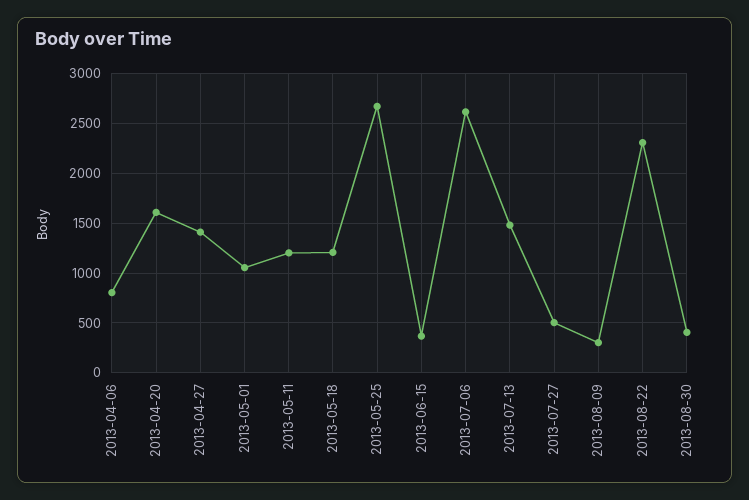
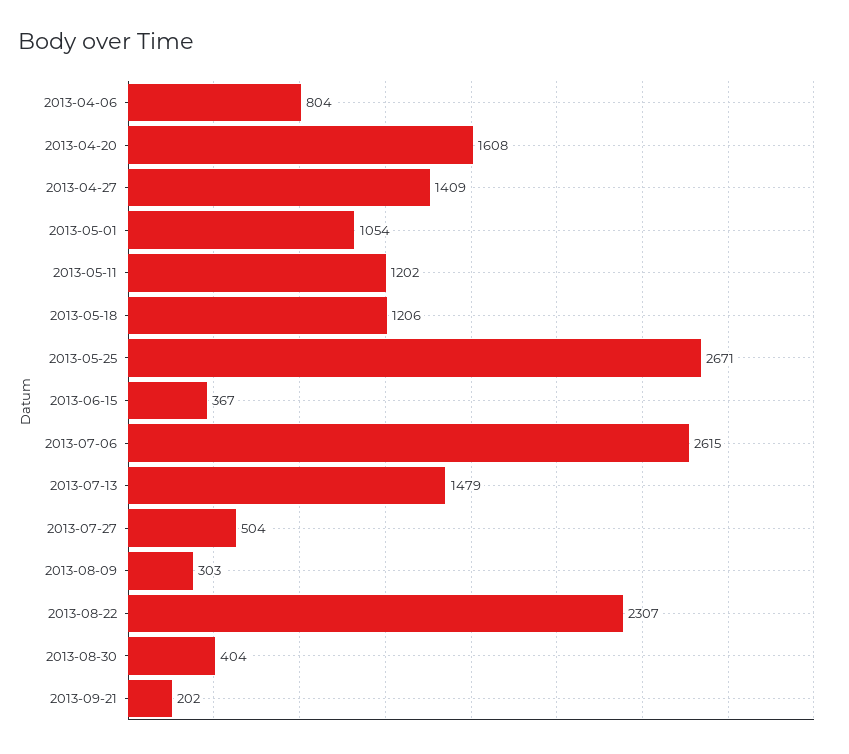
2013-09-21: none -> 202

